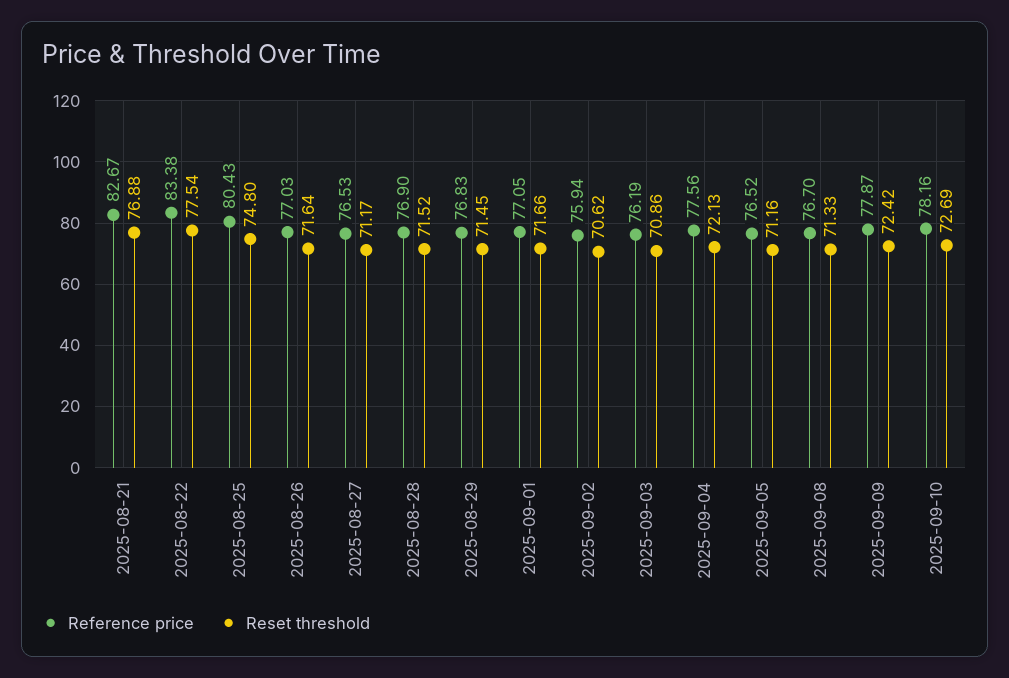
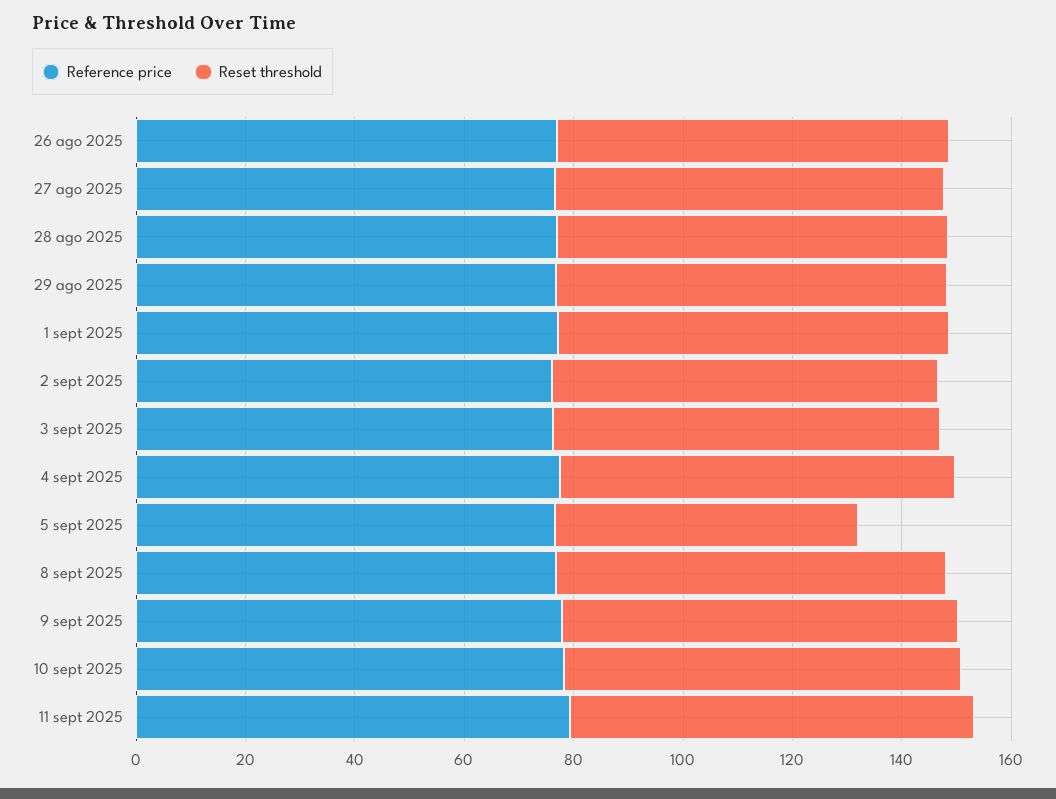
Reference price, 2025-08-21: 82.67 -> none
Reset threshold, 2025-08-21: 76.88 -> none
Reference price, 2025-08-22: 83.38 -> none
Reset threshold, 2025-08-22: 77.54 -> none
Reference price, 2025-08-25: 80.43 -> none
Reset threshold, 2025-08-25: 74.8 -> none
Reset threshold, 2025-09-05: 71.16 -> 55
Reference price, 11 sept 2025: none -> 80
Reset threshold, 11 sept 2025: none -> 75

